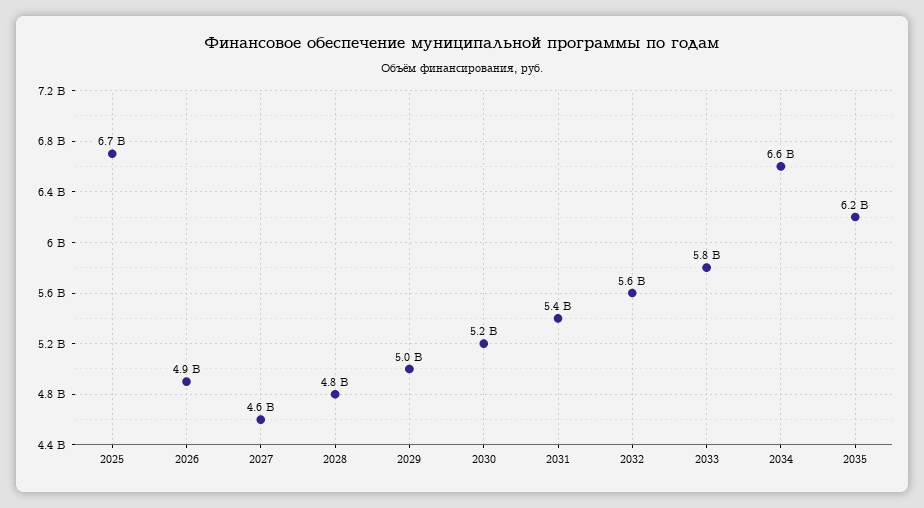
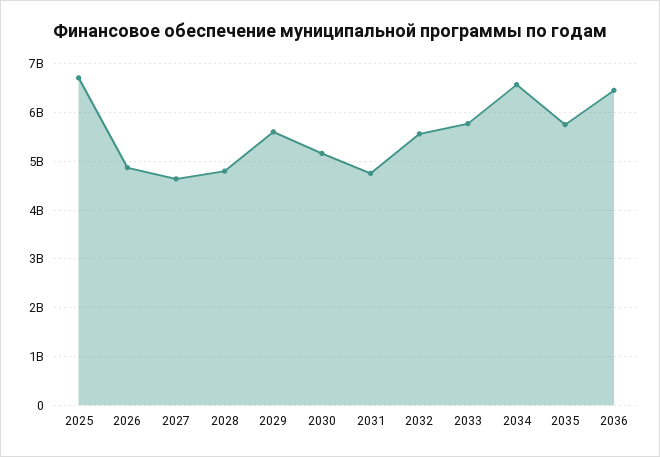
2029: 5000000000 -> 5600000000
2031: 5400000000 -> 4800000000
2035: 6200000000 -> 5800000000
2036: none -> 6400000000

